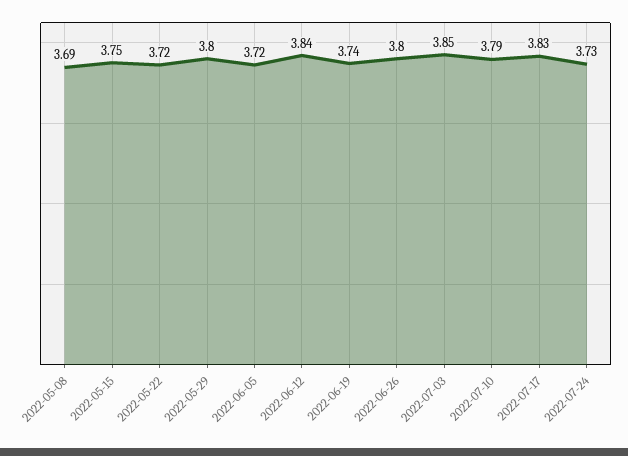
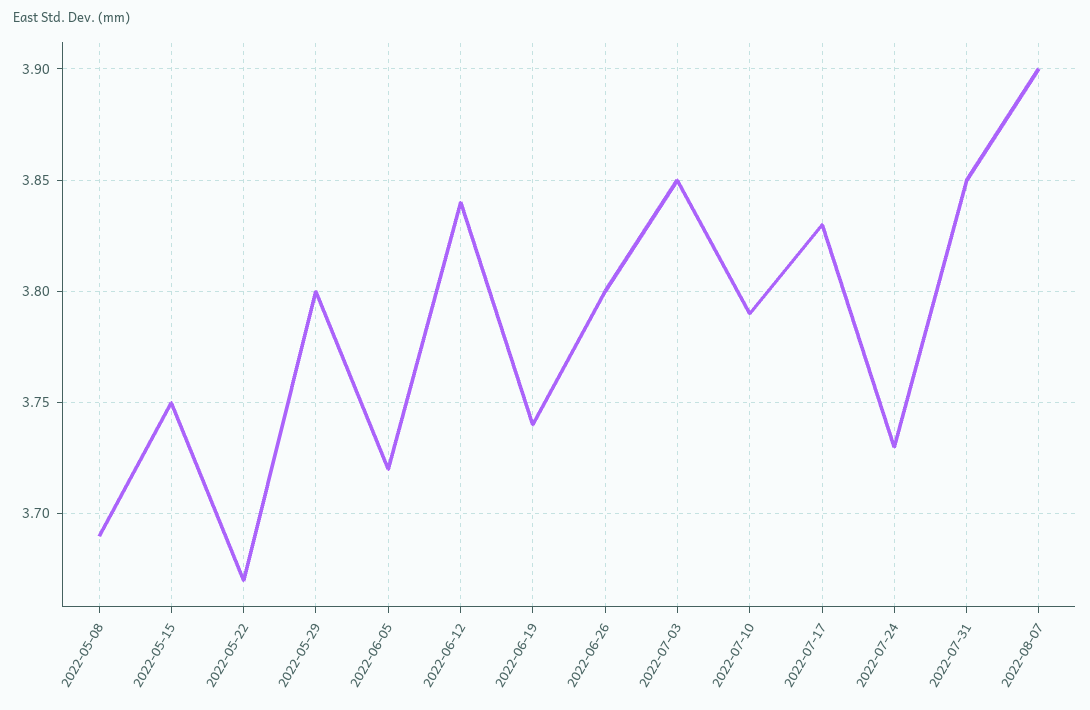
2022-05-22: 3.72 -> 3.67
2022-07-31: none -> 3.85
2022-08-07: none -> 3.9

